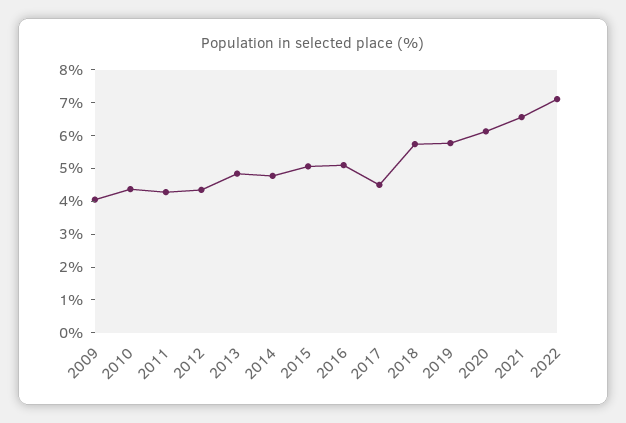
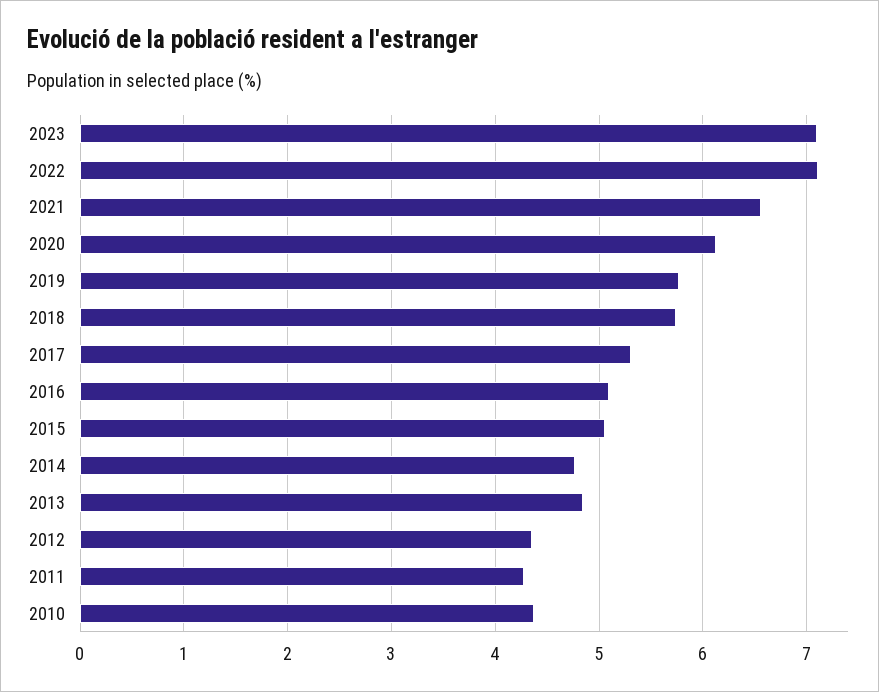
2009: 4 -> none
2017: 4.5 -> 5.3
2023: none -> 7.1

